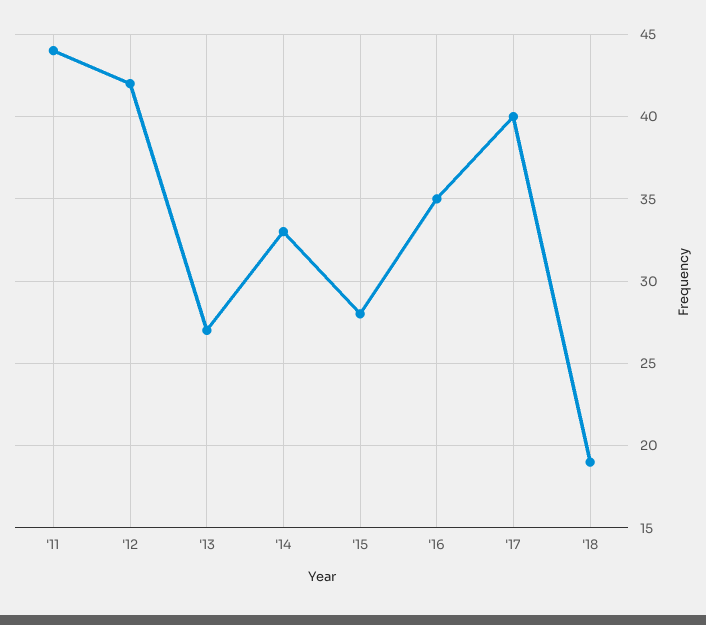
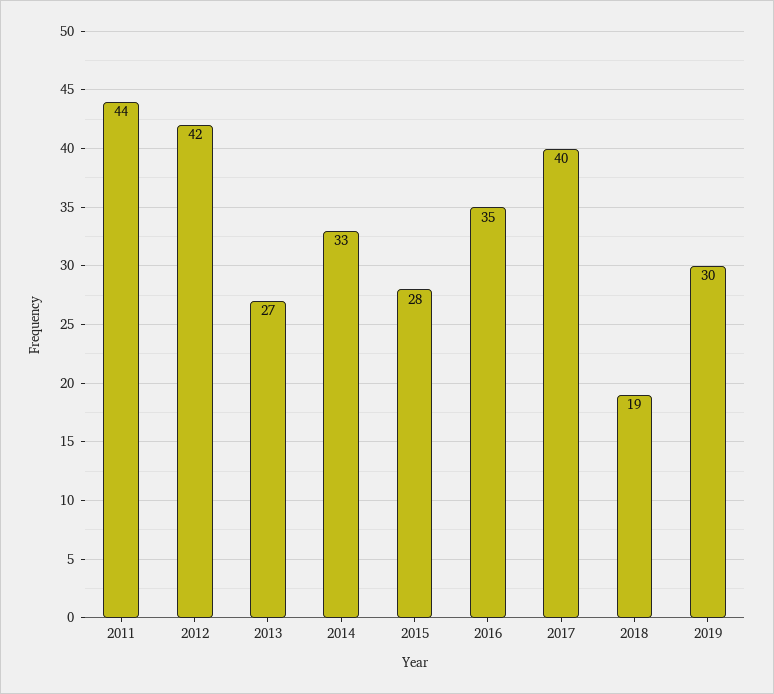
2019: none -> 30

